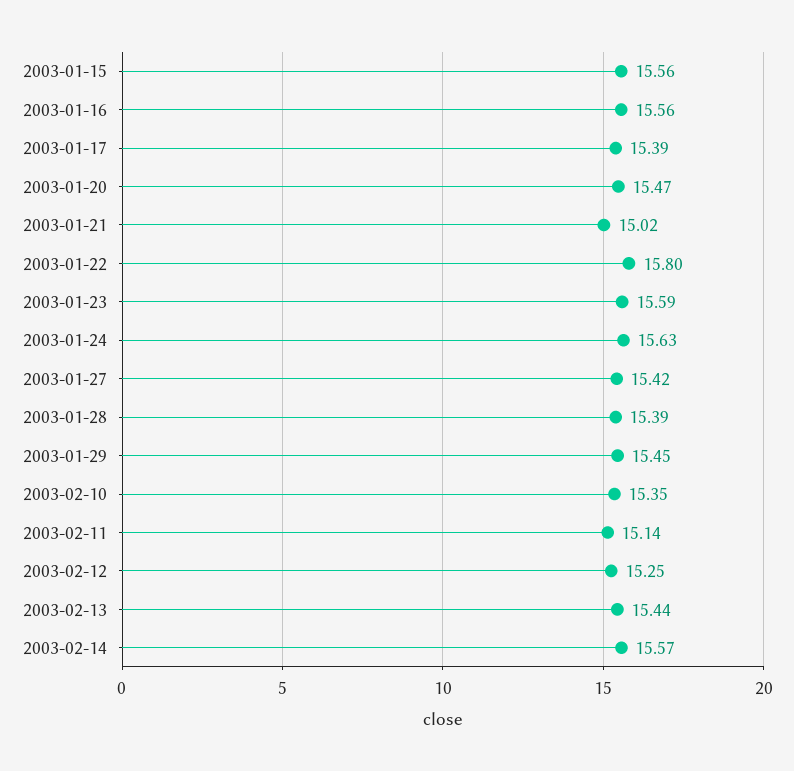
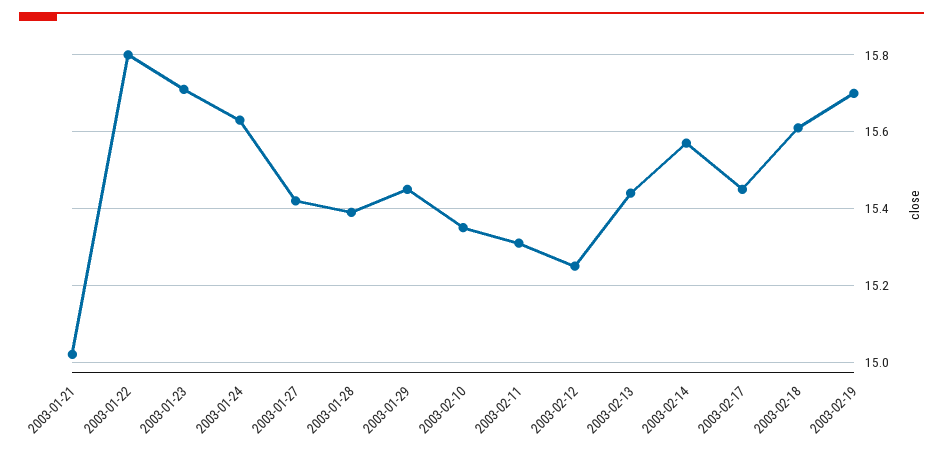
2003-01-15: 15.56 -> none
2003-01-16: 15.56 -> none
2003-01-17: 15.39 -> none
2003-01-20: 15.47 -> none
2003-01-23: 15.59 -> 15.7
2003-02-11: 15.14 -> 15.3
2003-02-17: none -> 15.45
2003-02-18: none -> 15.6
2003-02-19: none -> 15.7

